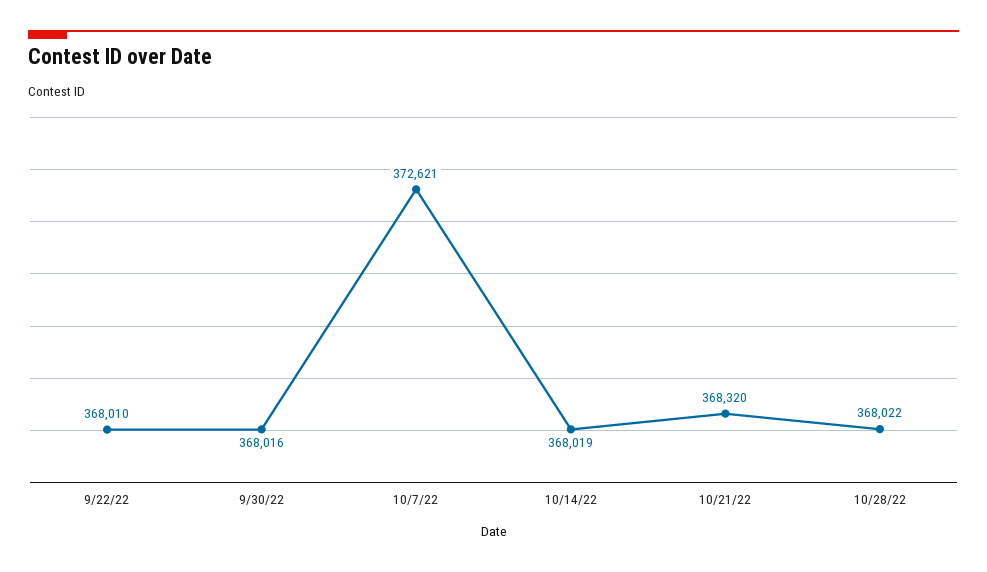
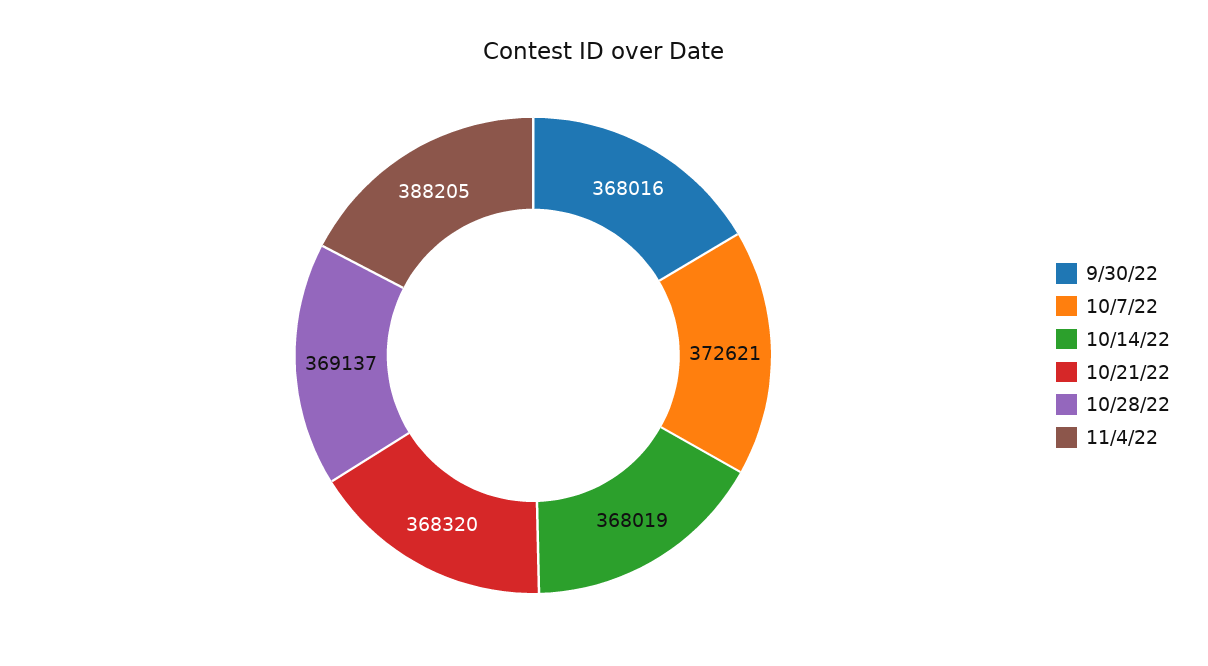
9/22/22: 368010 -> none
10/28/22: 368022 -> 369137
11/4/22: none -> 388205

